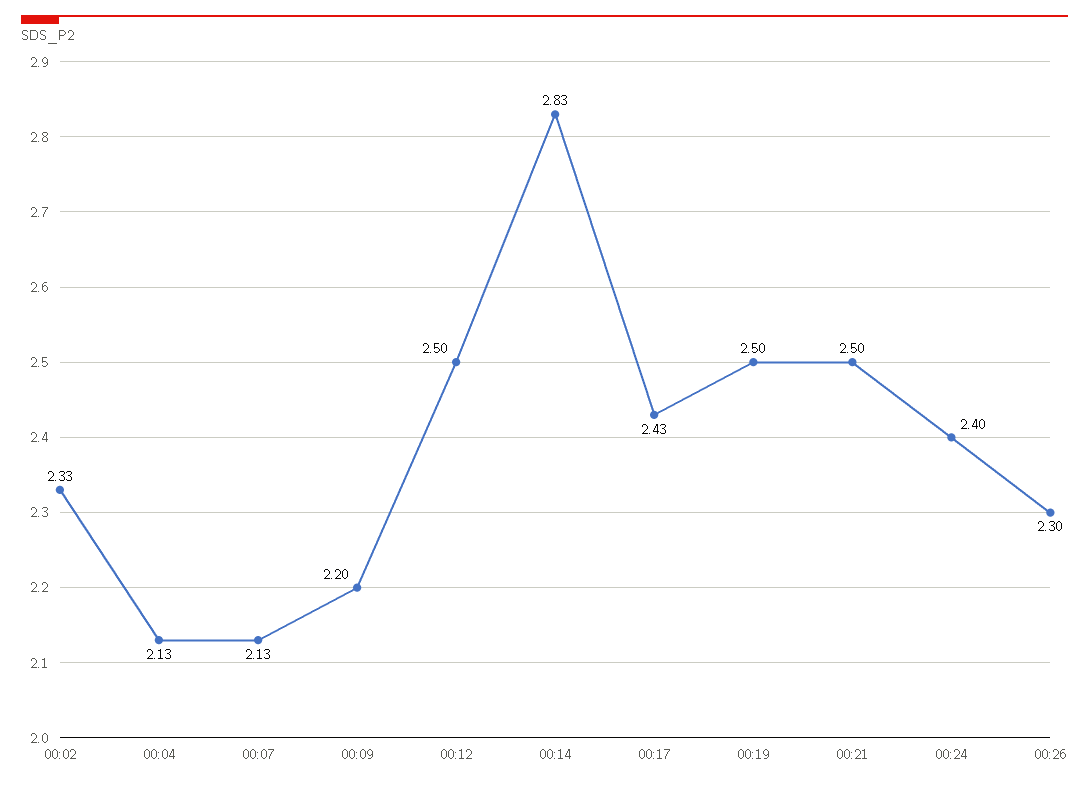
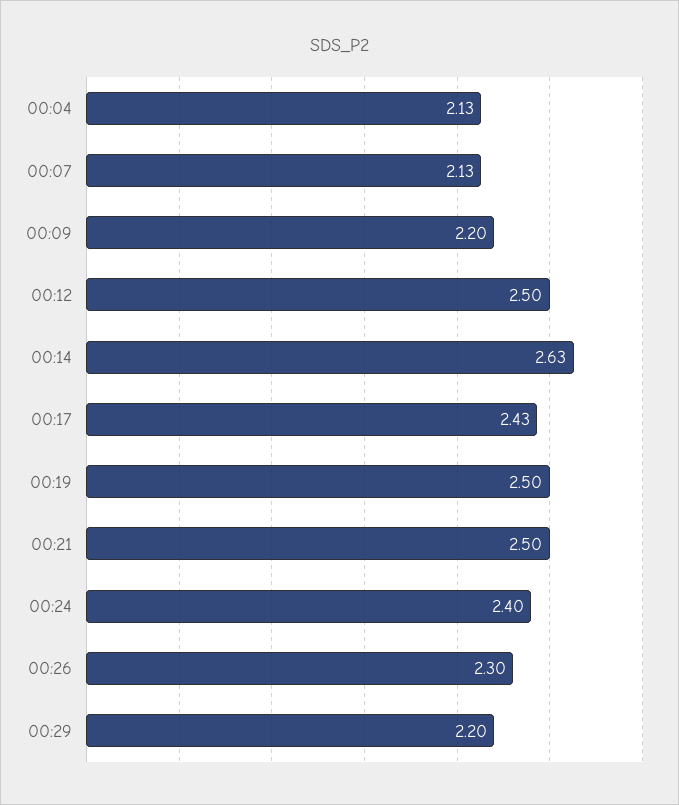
00:02: 2.33 -> none
00:14: 2.83 -> 2.63
00:29: none -> 2.2

